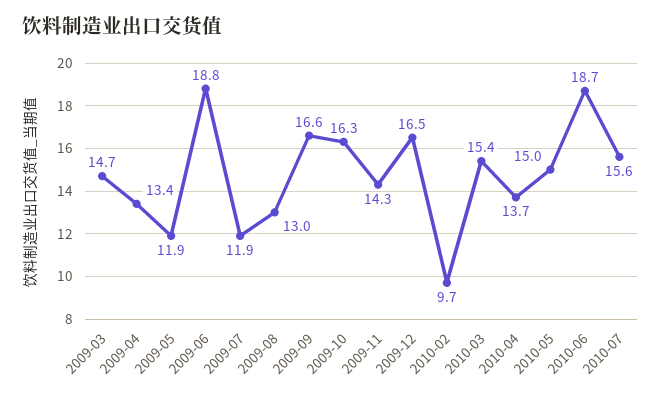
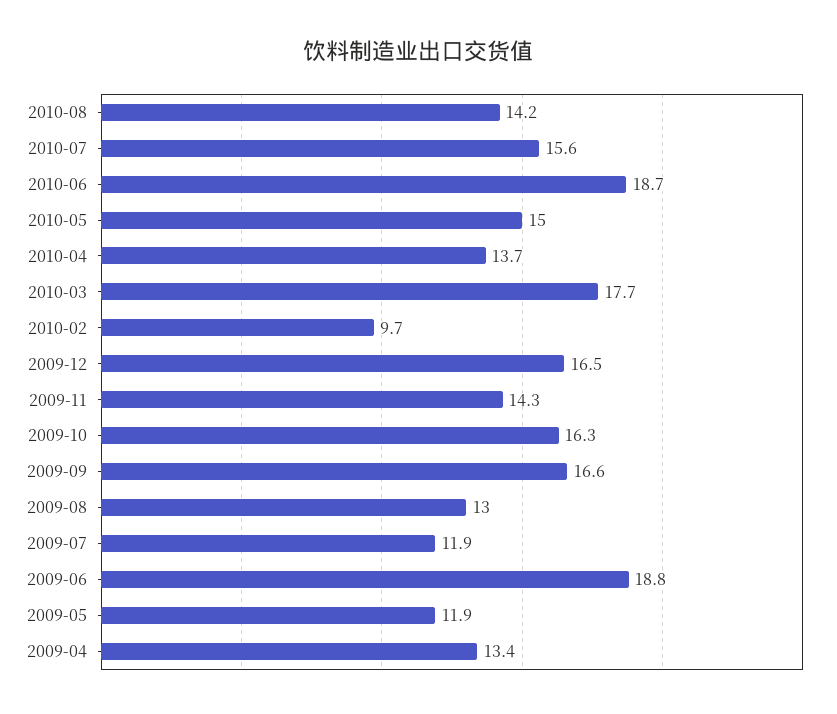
2009-03: 14.7 -> none
2010-03: 15.4 -> 17.7
2010-08: none -> 14.2

